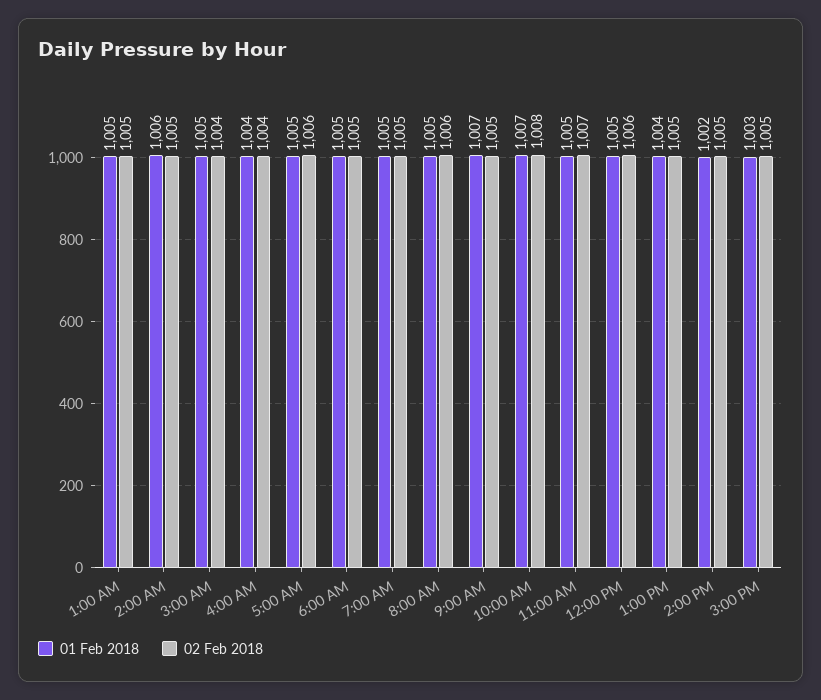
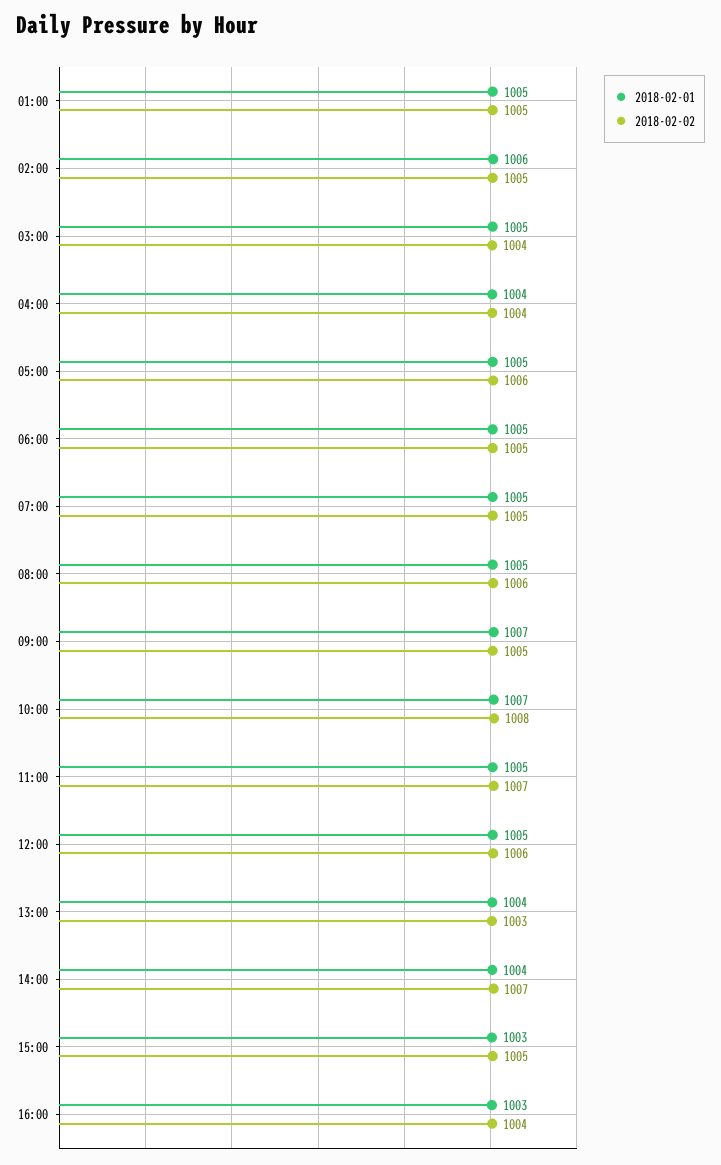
02 Feb 2018, 1:00 PM: 1005 -> 1003
01 Feb 2018, 2:00 PM: 1002 -> 1004
02 Feb 2018, 2:00 PM: 1005 -> 1007
01 Feb 2018, 16:00: none -> 1003
02 Feb 2018, 16:00: none -> 1004

